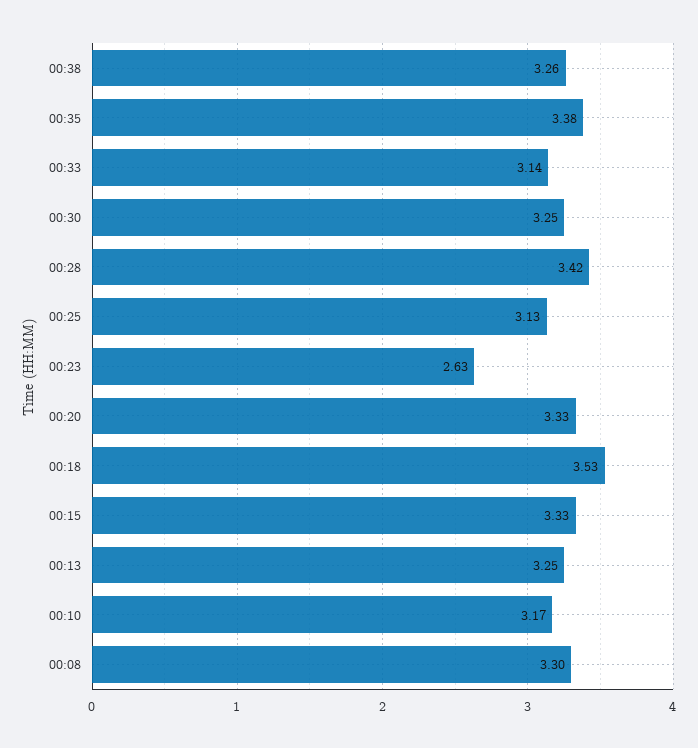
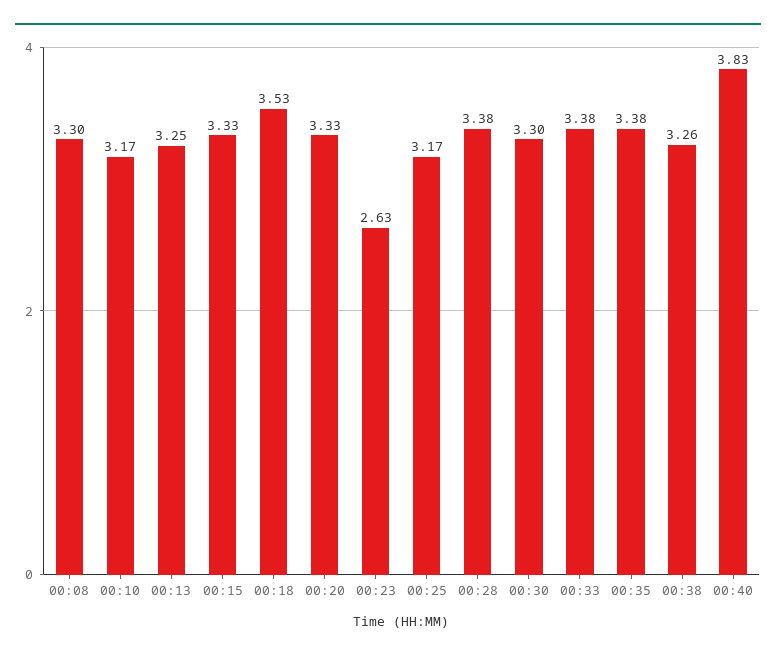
00:33: 3.14 -> 3.38
00:30: 3.25 -> 3.3
00:28: 3.42 -> 3.38
00:25: 3.13 -> 3.17
00:40: none -> 3.83

